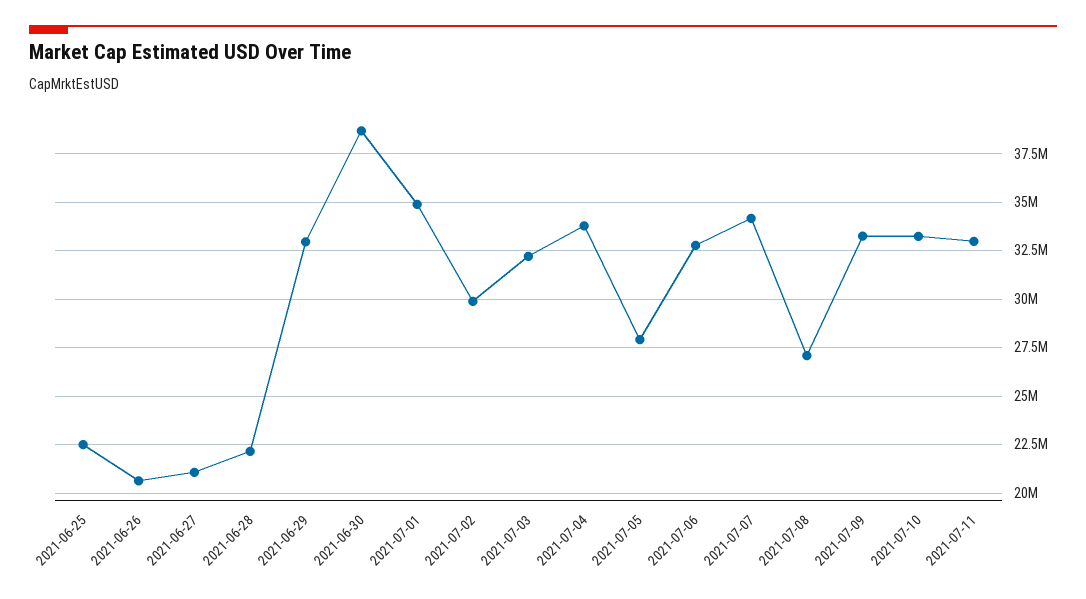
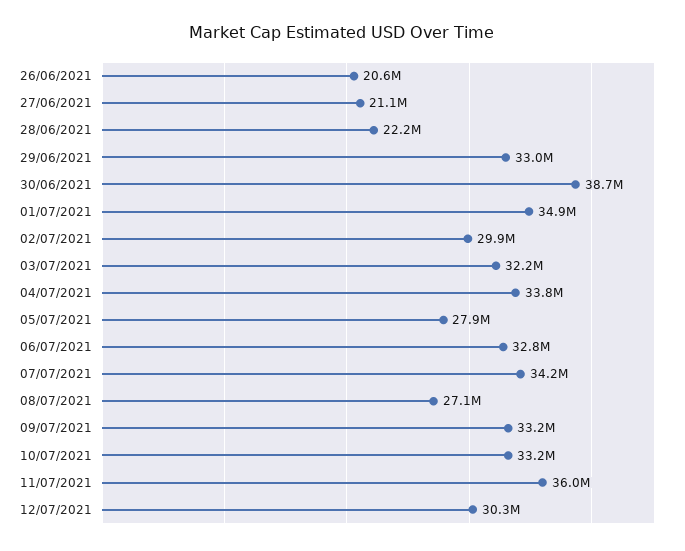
2021-06-25: 22500000 -> none
2021-07-11: 33000000 -> 36000000
12/07/2021: none -> 30300000

